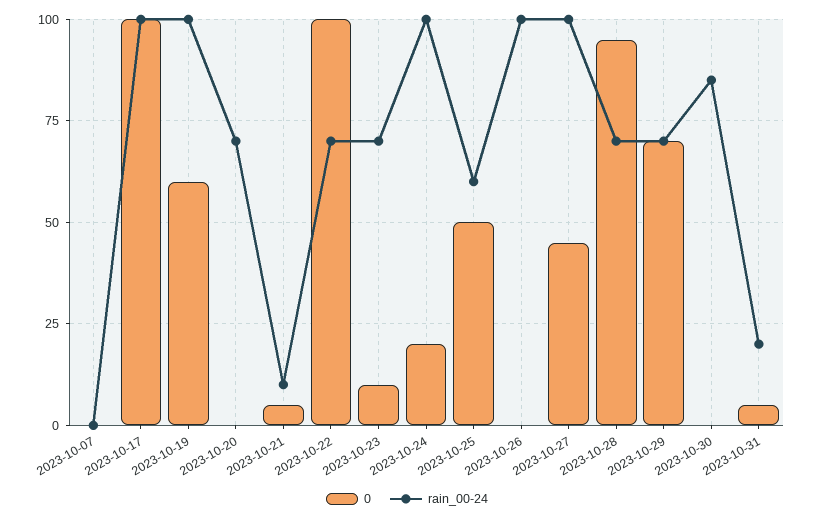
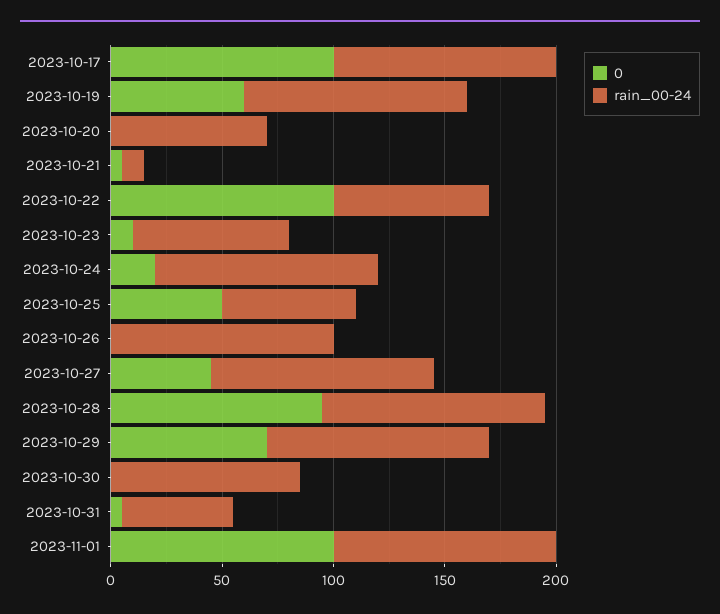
0, 2023-10-07: 0 -> none
rain_00-24, 2023-10-07: 0 -> none
rain_00-24, 2023-10-28: 70 -> 100
rain_00-24, 2023-10-29: 70 -> 100
rain_00-24, 2023-10-31: 20 -> 50
0, 2023-11-01: none -> 100
rain_00-24, 2023-11-01: none -> 100

